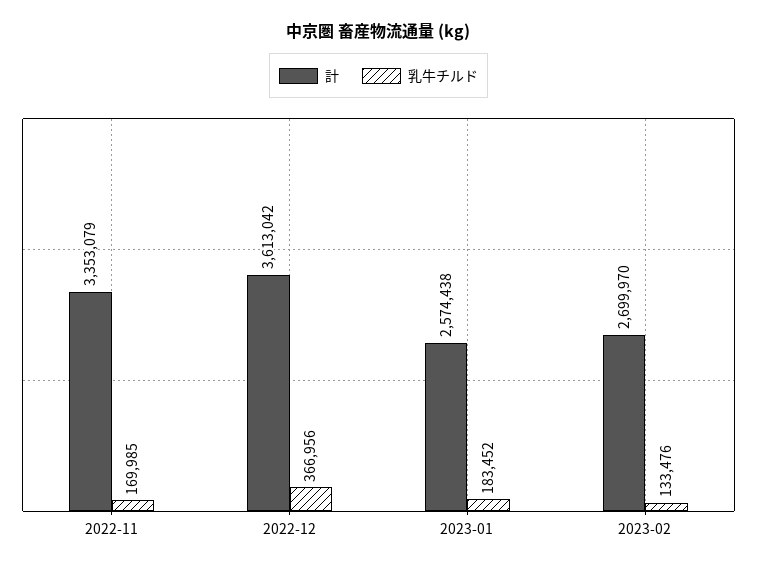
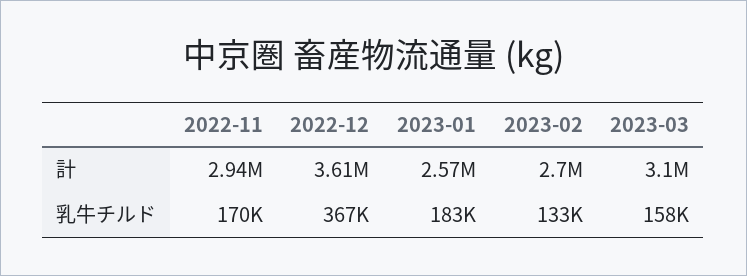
計, 2022-11: 3353079 -> 2940000
計, 2023-03: none -> 3100000
乳牛チルド, 2023-03: none -> 158000

